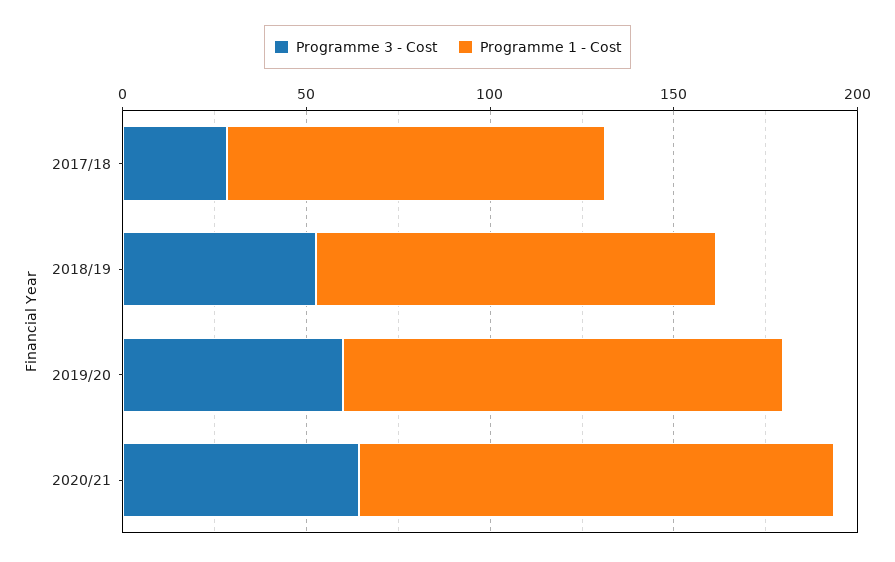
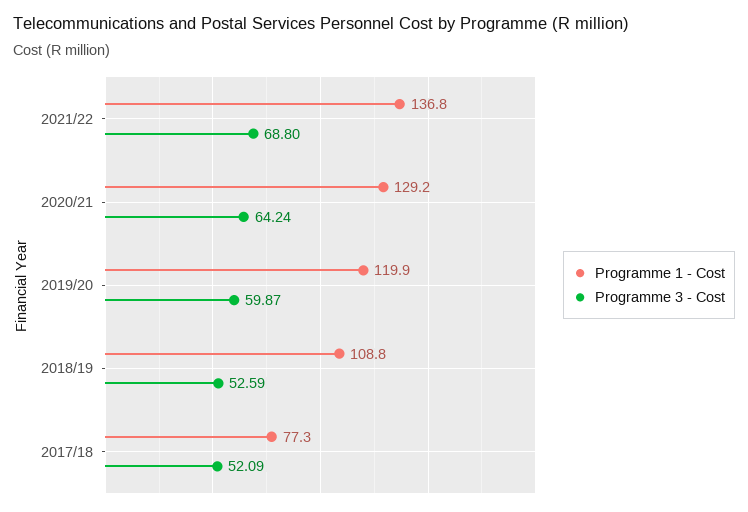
Programme 3 - Cost, 2017/18: 30 -> 52.09
Programme 1 - Cost, 2017/18: 100 -> 77.3
Programme 1 - Cost, 2021/22: none -> 136.8
Programme 3 - Cost, 2021/22: none -> 68.8

